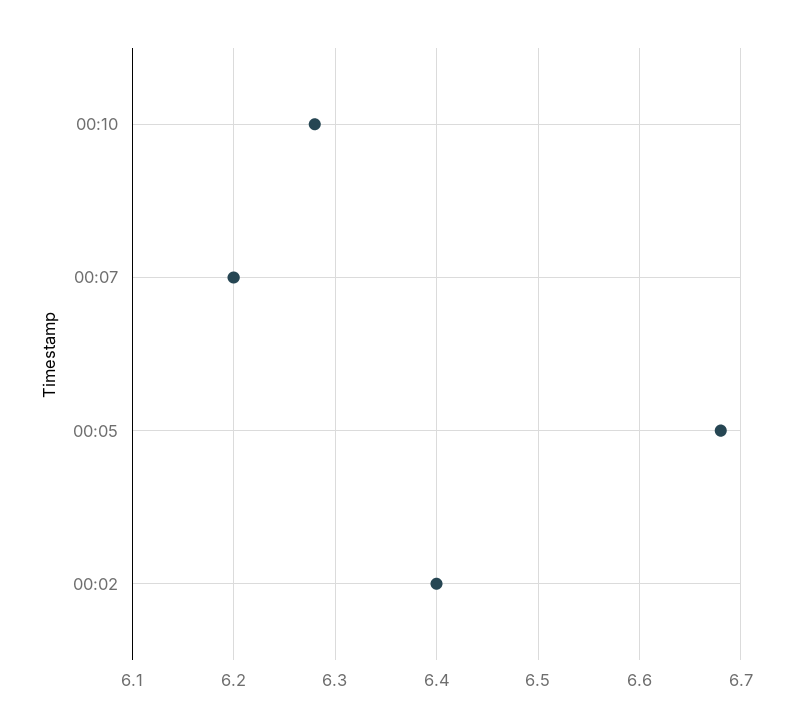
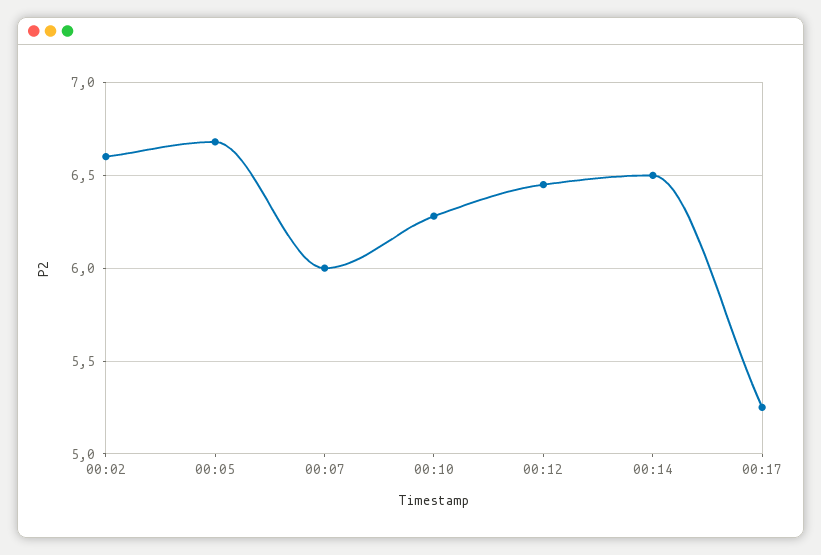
00:07: 6.2 -> 6
00:02: 6.4 -> 6.6
00:12: none -> 6.45
00:14: none -> 6.5
00:17: none -> 5.25

